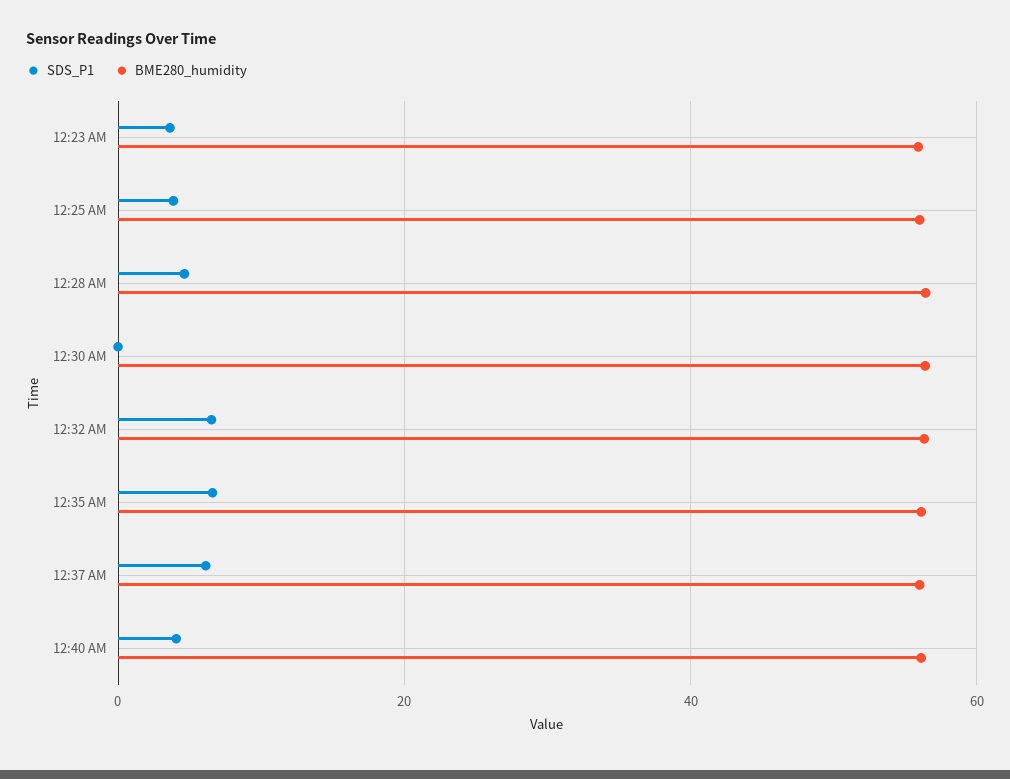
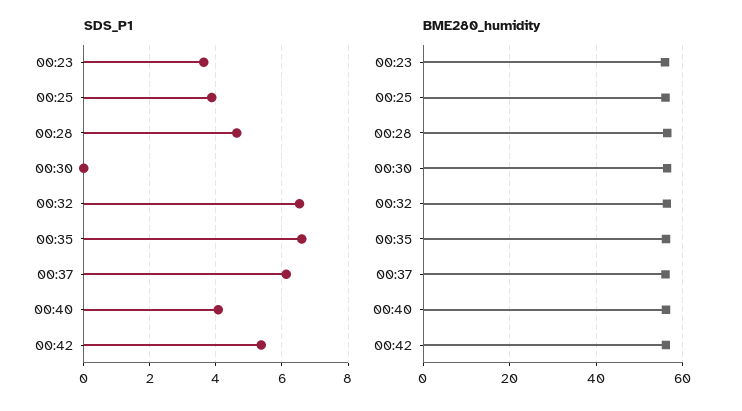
SDS_P1, 00:42: none -> 5.4
BME280_humidity, 00:42: none -> 56

